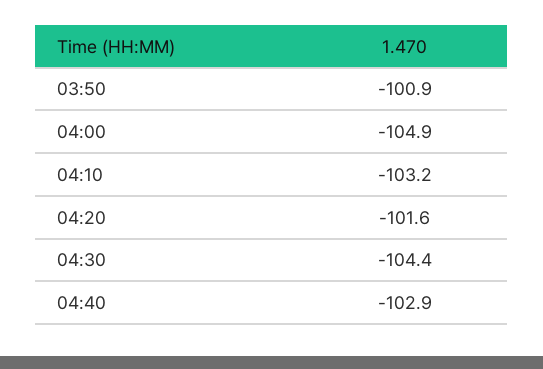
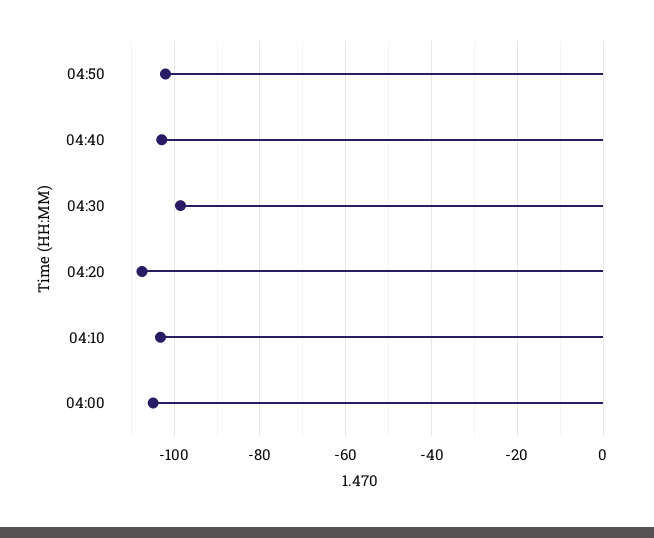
03:50: -100.9 -> none
04:20: -101.6 -> -108
04:30: -104.4 -> -98
04:50: none -> -102

